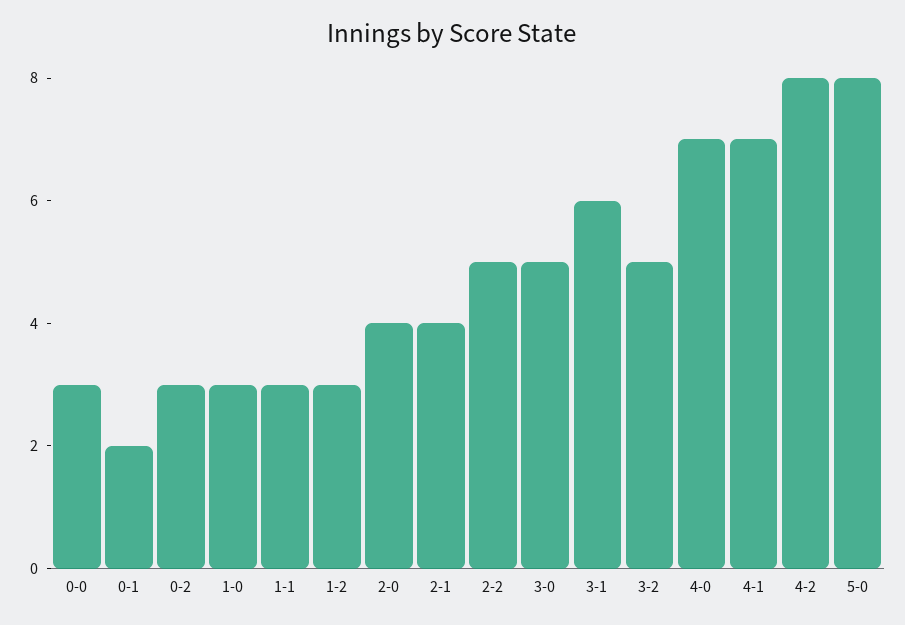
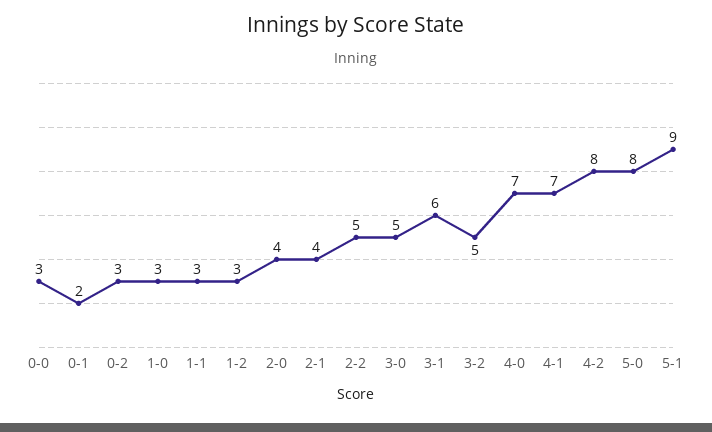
5-1: none -> 9

